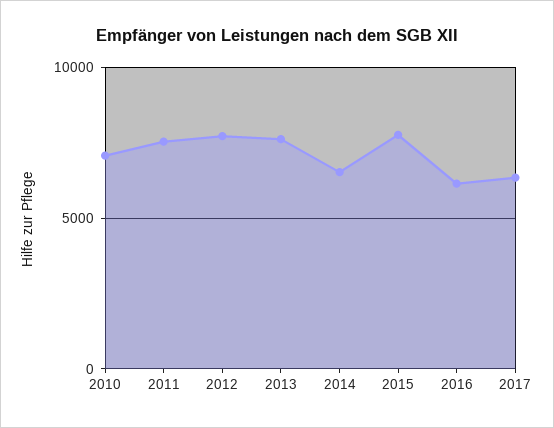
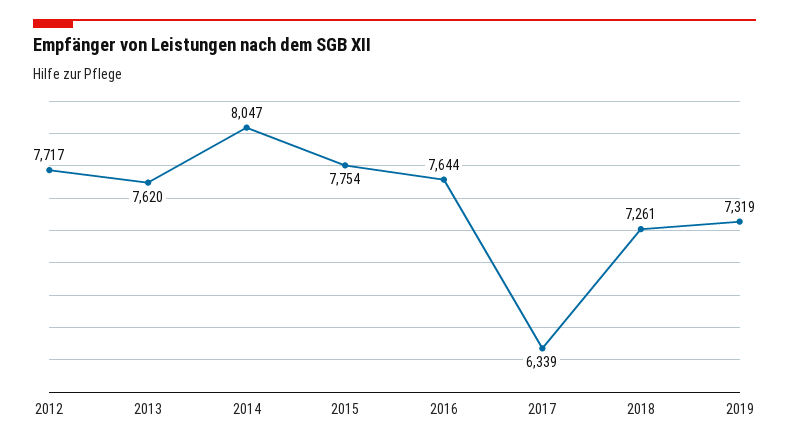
2010: 7000 -> none
2011: 7500 -> none
2014: 6500 -> 8047
2016: 6000 -> 7644
2018: none -> 7261
2019: none -> 7319

